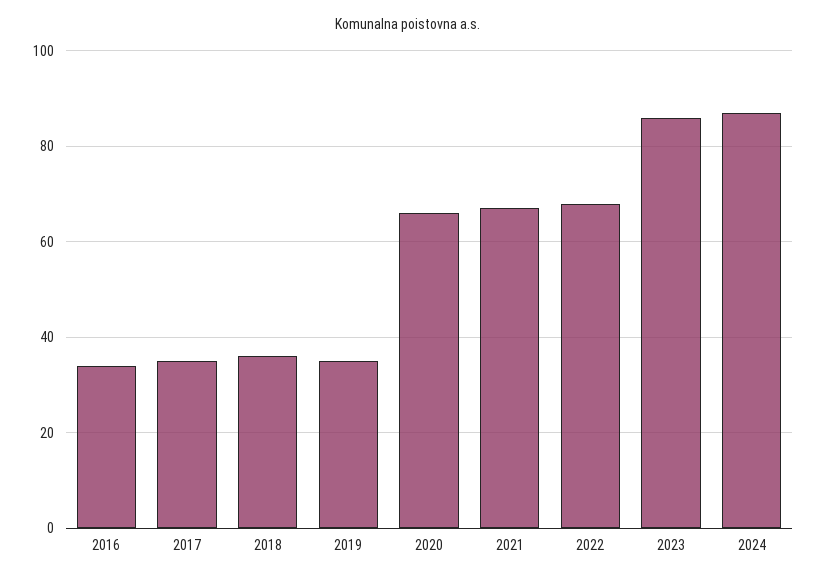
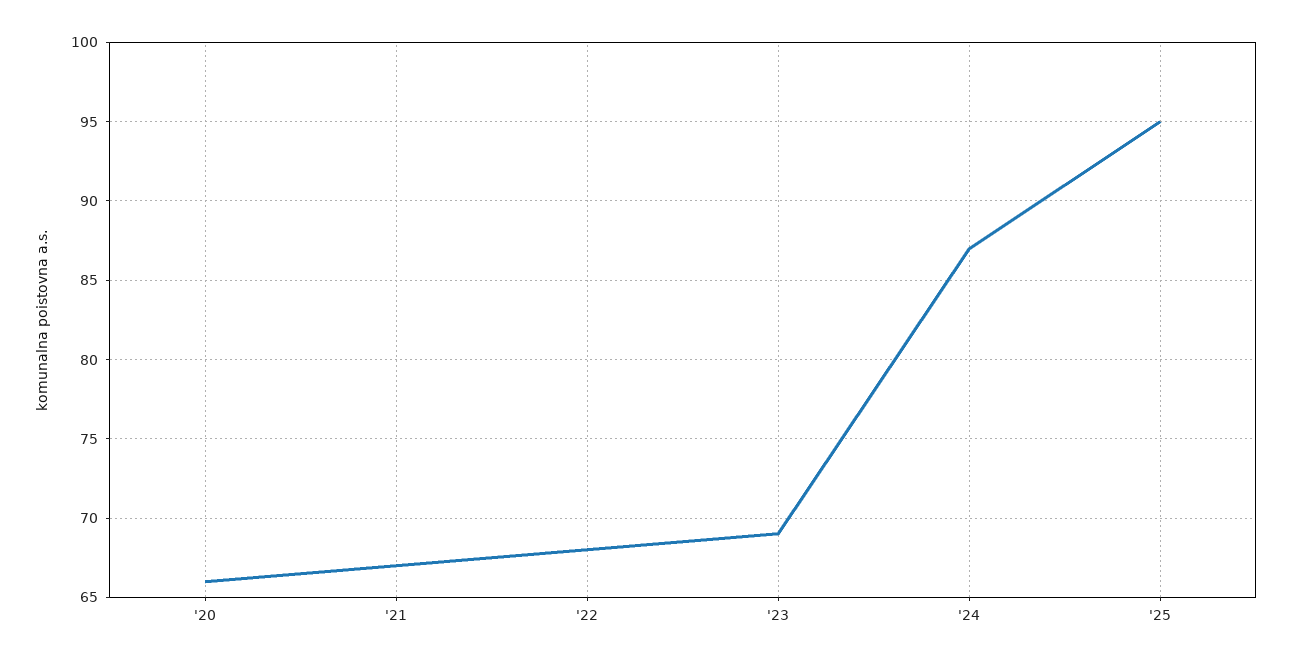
2016: 35 -> none
2017: 35 -> none
2018: 35 -> none
2019: 35 -> none
2023: 85 -> 69
'25: none -> 95

